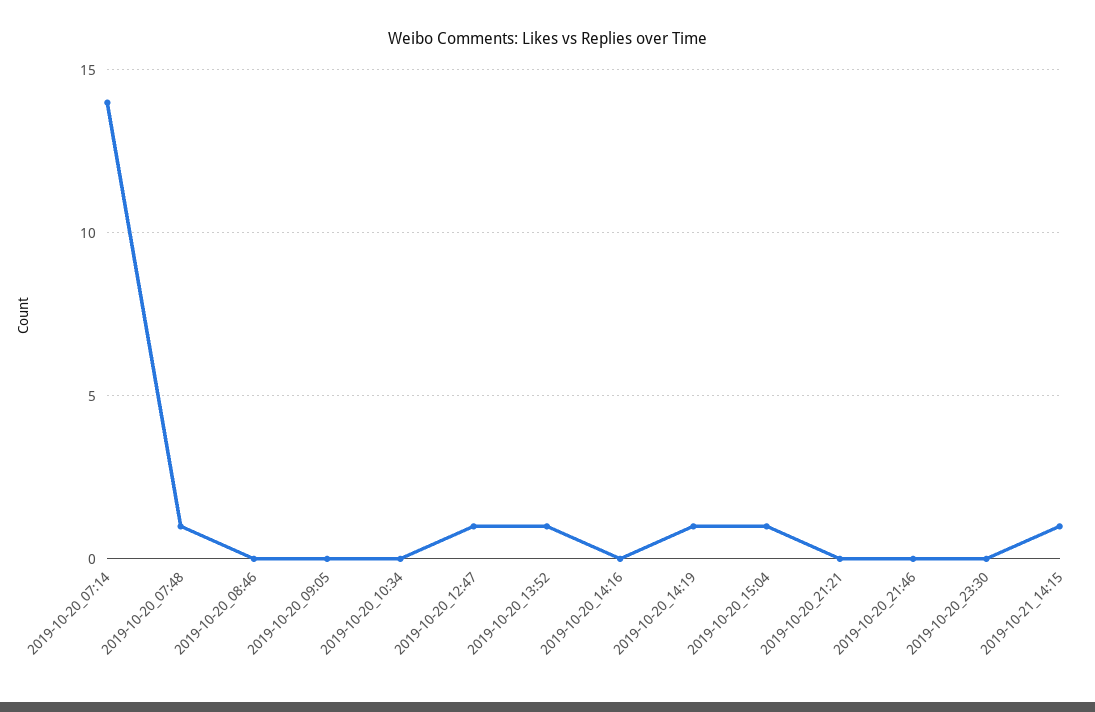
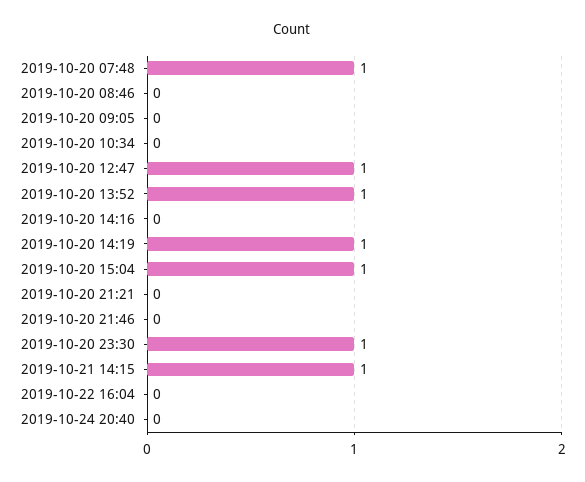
2019-10-20_07:14: 14 -> none
2019-10-20_23:30: 0 -> 1
2019-10-22 16:04: none -> 0
2019-10-24 20:40: none -> 0

